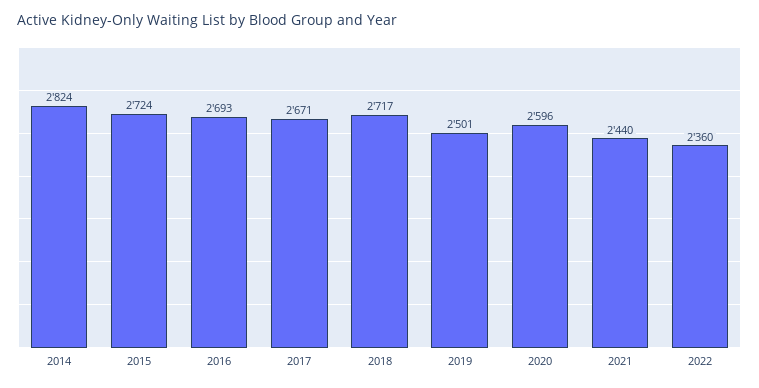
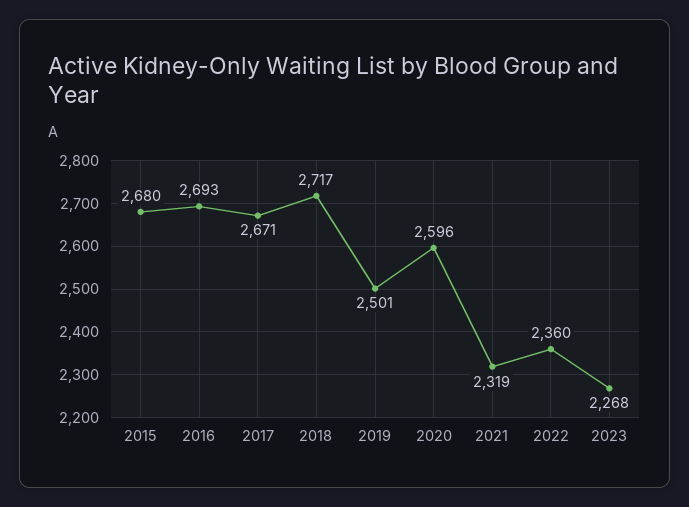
2014: 2824 -> none
2015: 2724 -> 2680
2021: 2440 -> 2319
2023: none -> 2268

